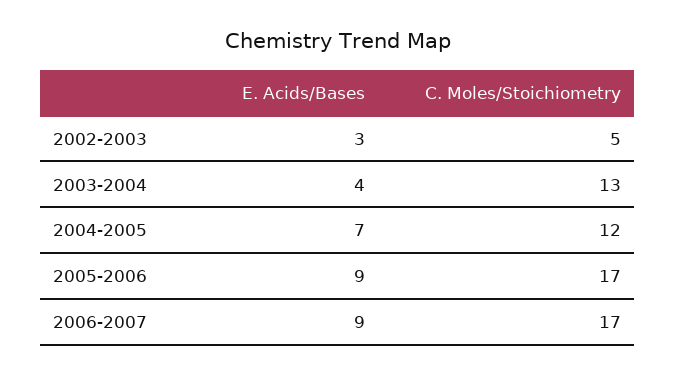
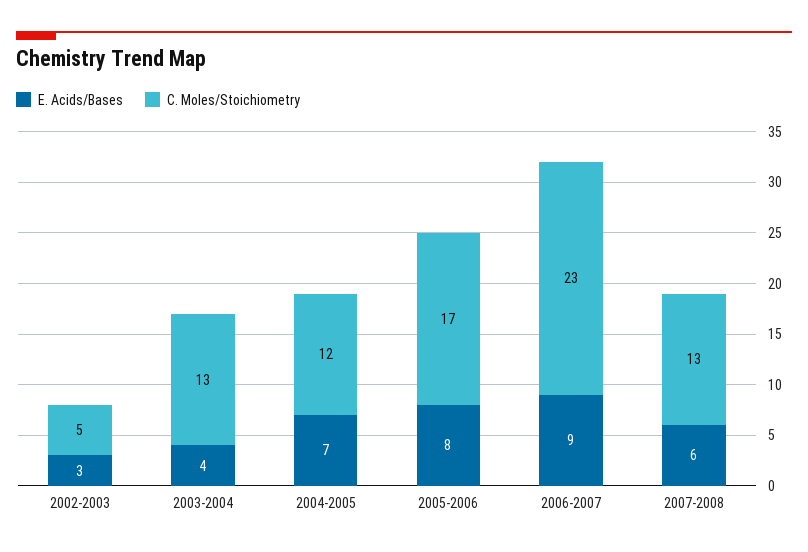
E. Acids/Bases, 2005-2006: 9 -> 8
C. Moles/Stoichiometry, 2006-2007: 17 -> 23
E. Acids/Bases, 2007-2008: none -> 6
C. Moles/Stoichiometry, 2007-2008: none -> 13

